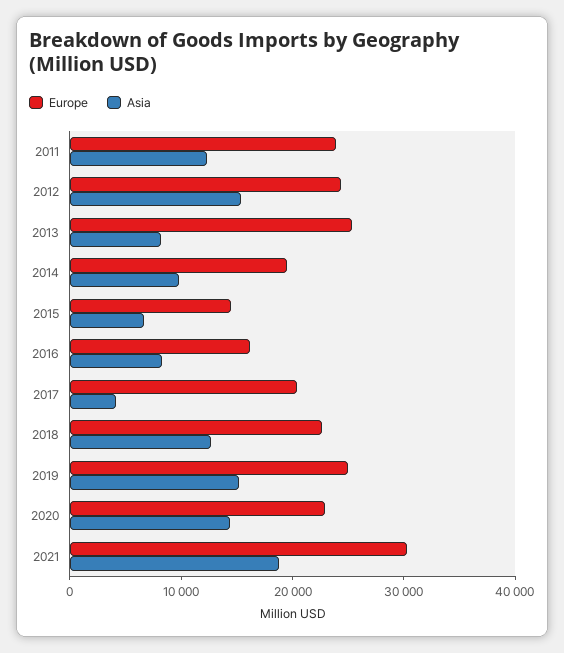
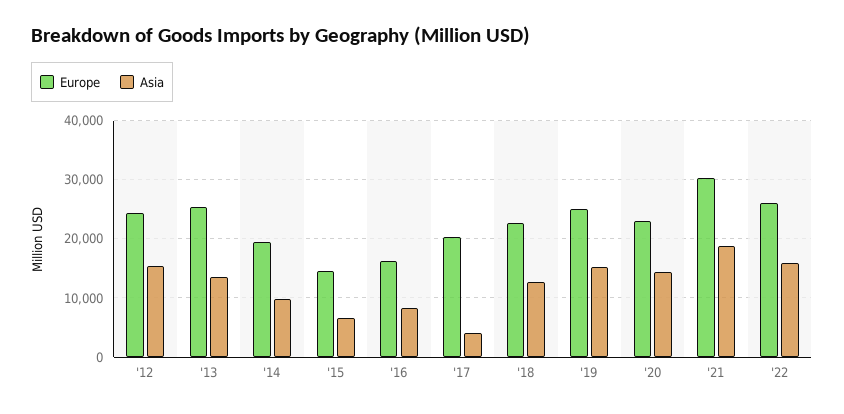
Europe, 2011: 24000 -> none
Asia, 2011: 12000 -> none
Asia, 2013: 8000 -> 14000
Europe, '22: none -> 26000
Asia, '22: none -> 16000

